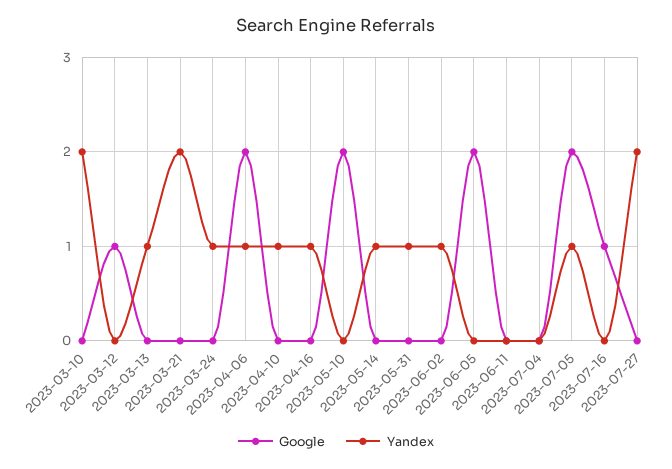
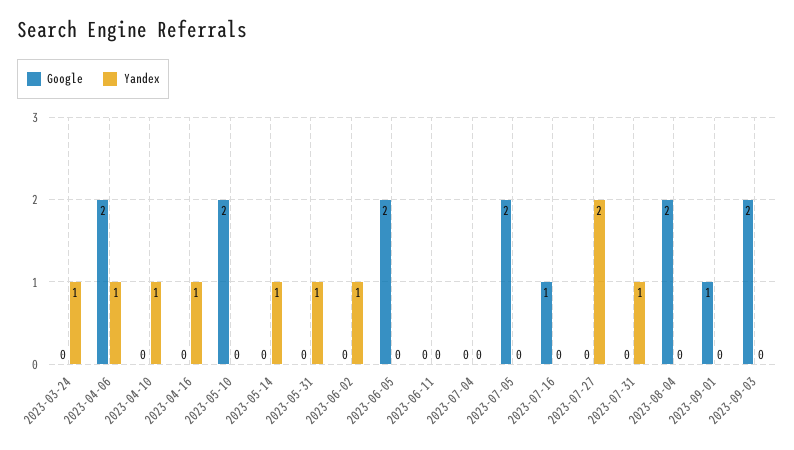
Google, 2023-03-10: 0 -> none
Yandex, 2023-03-10: 2 -> none
Google, 2023-03-12: 1 -> none
Yandex, 2023-03-12: 0 -> none
Google, 2023-03-13: 0 -> none
Yandex, 2023-03-13: 1 -> none
Google, 2023-03-21: 0 -> none
Yandex, 2023-03-21: 2 -> none
Yandex, 2023-07-05: 1 -> 0
Google, 2023-07-31: none -> 0
Yandex, 2023-07-31: none -> 1
Google, 2023-08-04: none -> 2
Yandex, 2023-08-04: none -> 0
Google, 2023-09-01: none -> 1
Yandex, 2023-09-01: none -> 0
Google, 2023-09-03: none -> 2
Yandex, 2023-09-03: none -> 0

